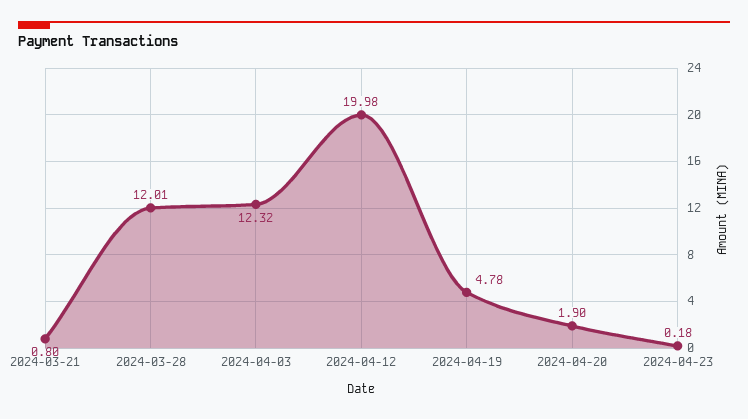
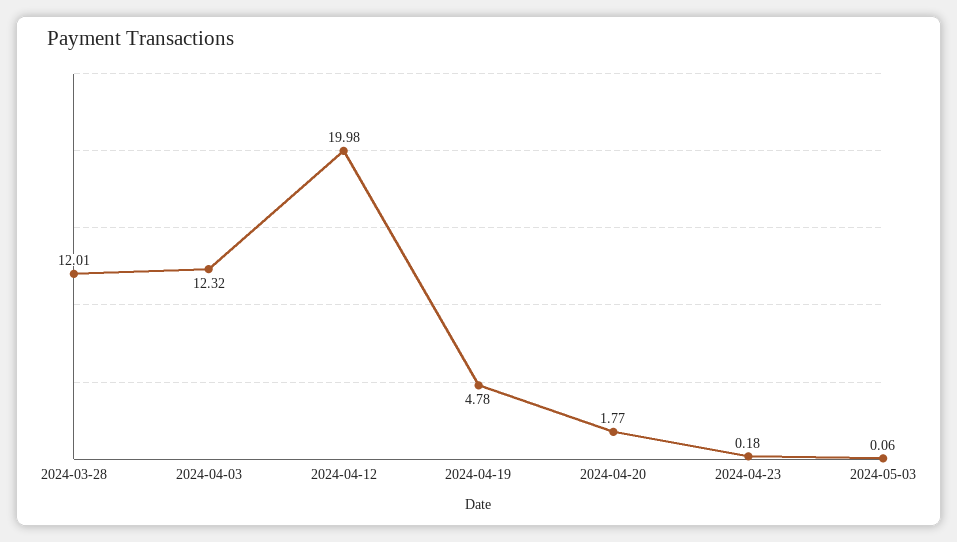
2024-03-21: 0.8 -> none
2024-04-20: 1.9 -> 1.77
2024-05-03: none -> 0.06

